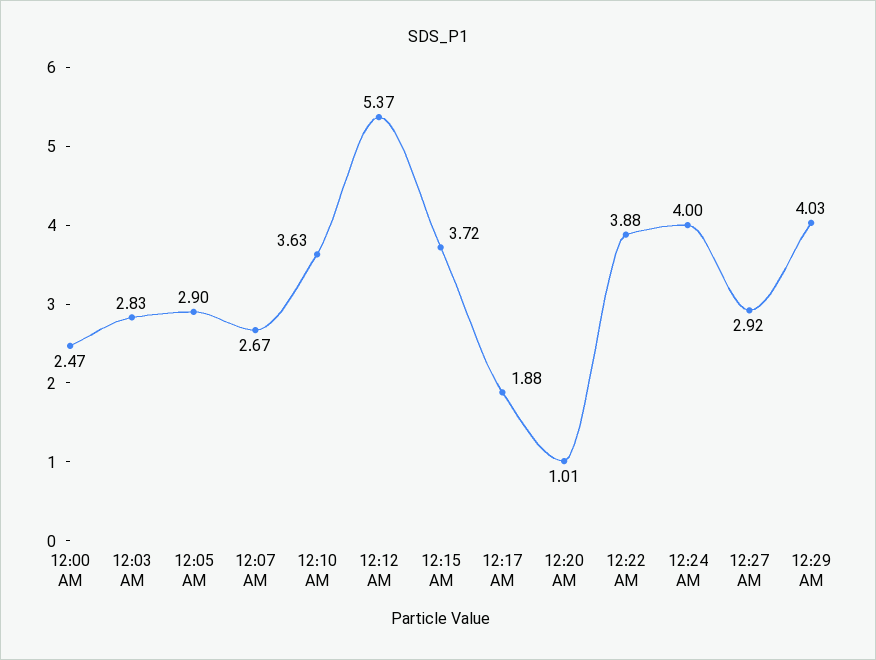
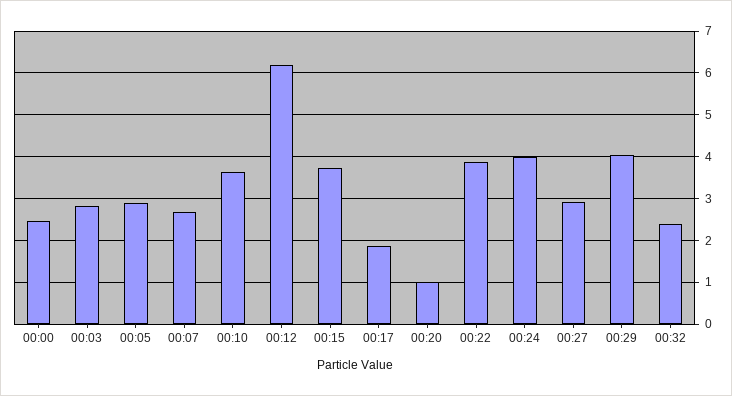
12:12 AM: 5.37 -> 6.2
00:32: none -> 2.4

